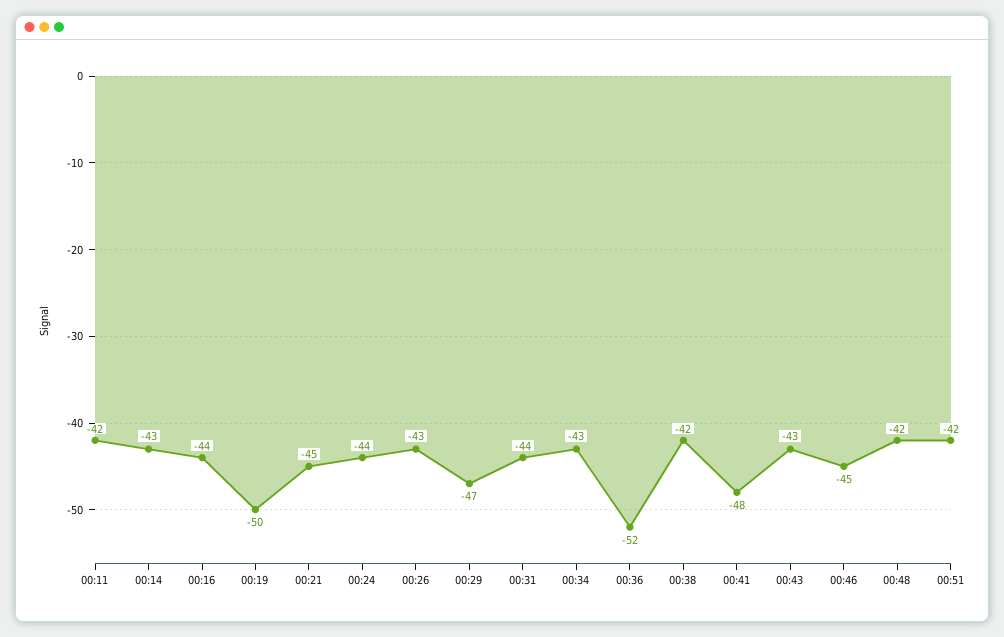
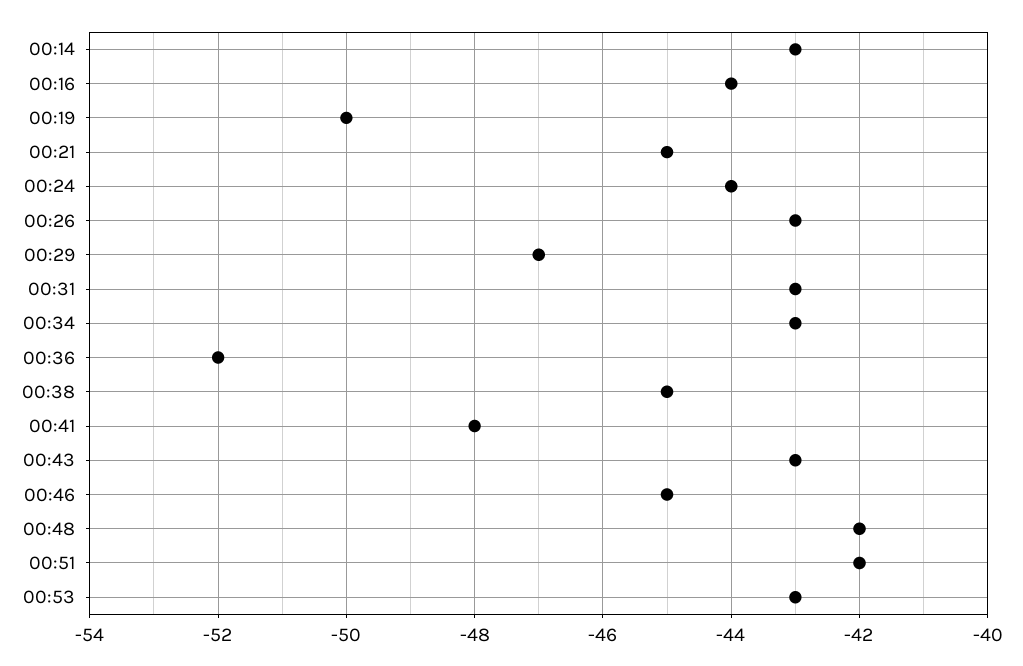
00:11: -42 -> none
00:31: -44 -> -43
00:38: -42 -> -45
00:53: none -> -43

